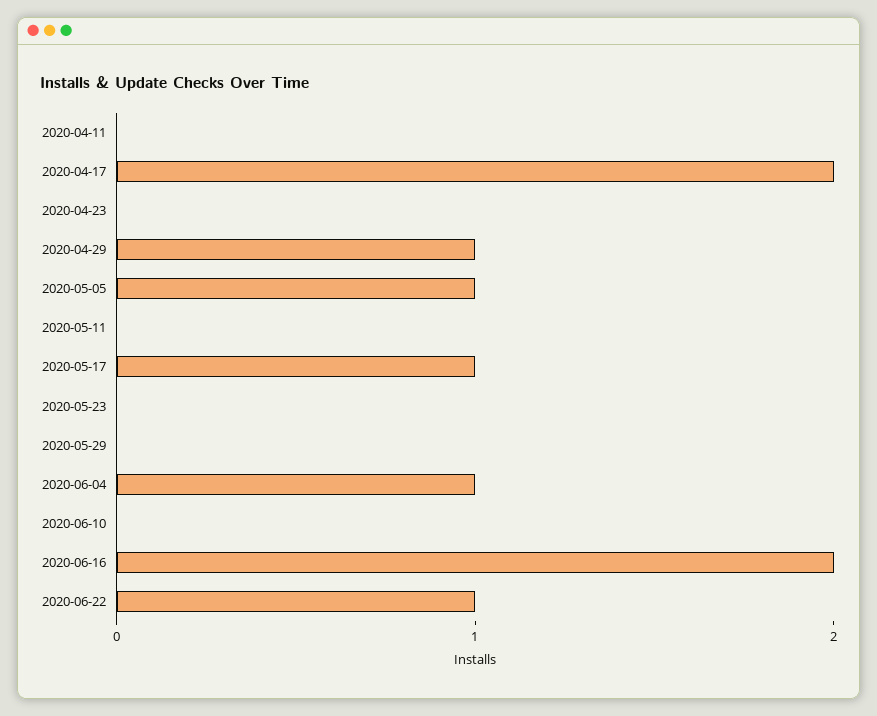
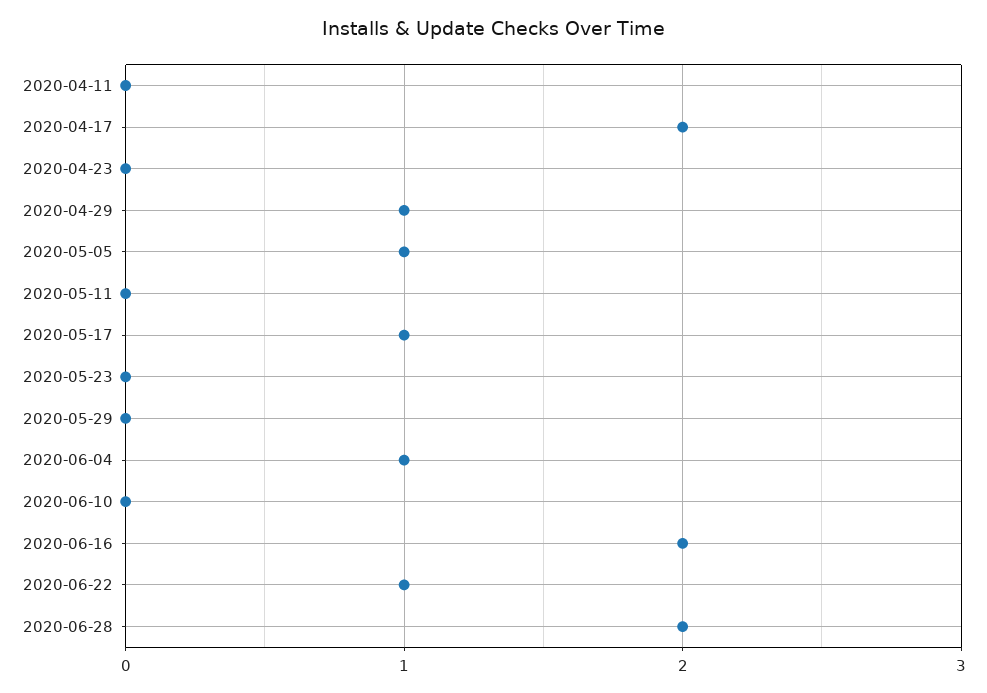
2020-06-28: none -> 2

